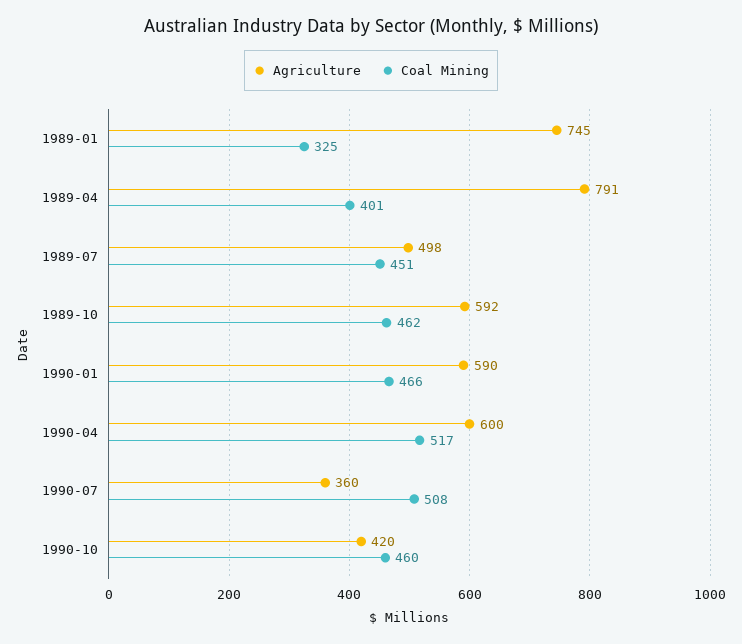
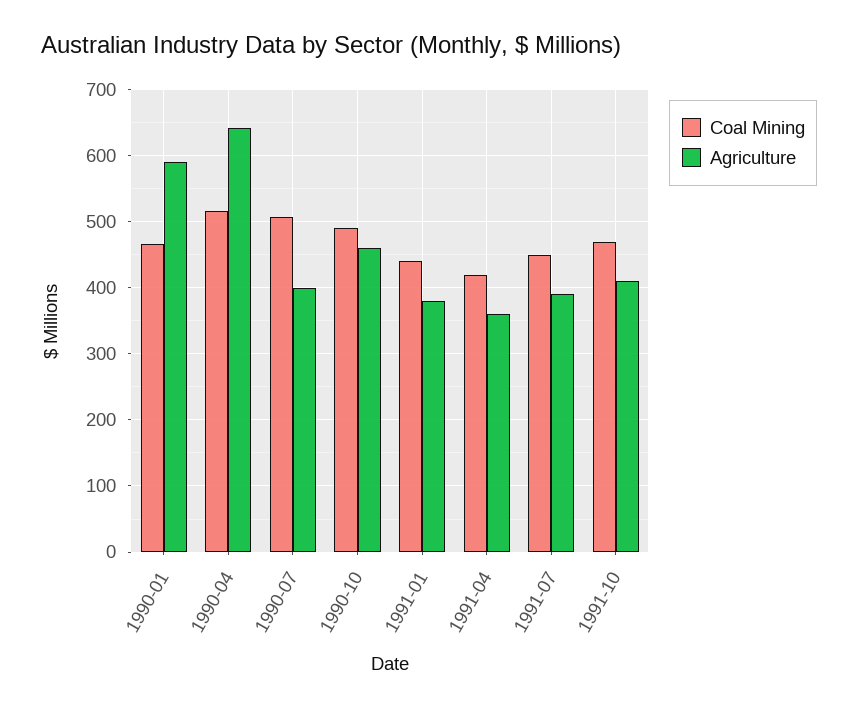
Agriculture, 1989-01: 745 -> none
Coal Mining, 1989-01: 325 -> none
Agriculture, 1989-04: 791 -> none
Coal Mining, 1989-04: 401 -> none
Agriculture, 1989-07: 498 -> none
Coal Mining, 1989-07: 451 -> none
Agriculture, 1989-10: 592 -> none
Coal Mining, 1989-10: 462 -> none
Agriculture, 1990-04: 600 -> 640
Agriculture, 1990-07: 360 -> 400
Agriculture, 1990-10: 420 -> 460
Coal Mining, 1990-10: 460 -> 490
Coal Mining, 1991-01: none -> 440
Agriculture, 1991-01: none -> 380
Coal Mining, 1991-04: none -> 420
Agriculture, 1991-04: none -> 360
Coal Mining, 1991-07: none -> 450
Agriculture, 1991-07: none -> 390
Coal Mining, 1991-10: none -> 470
Agriculture, 1991-10: none -> 410

